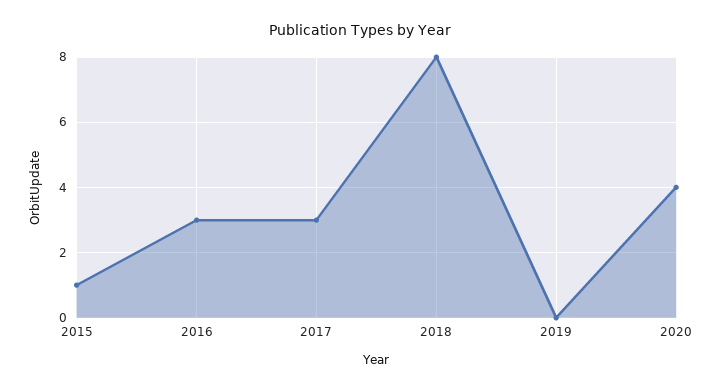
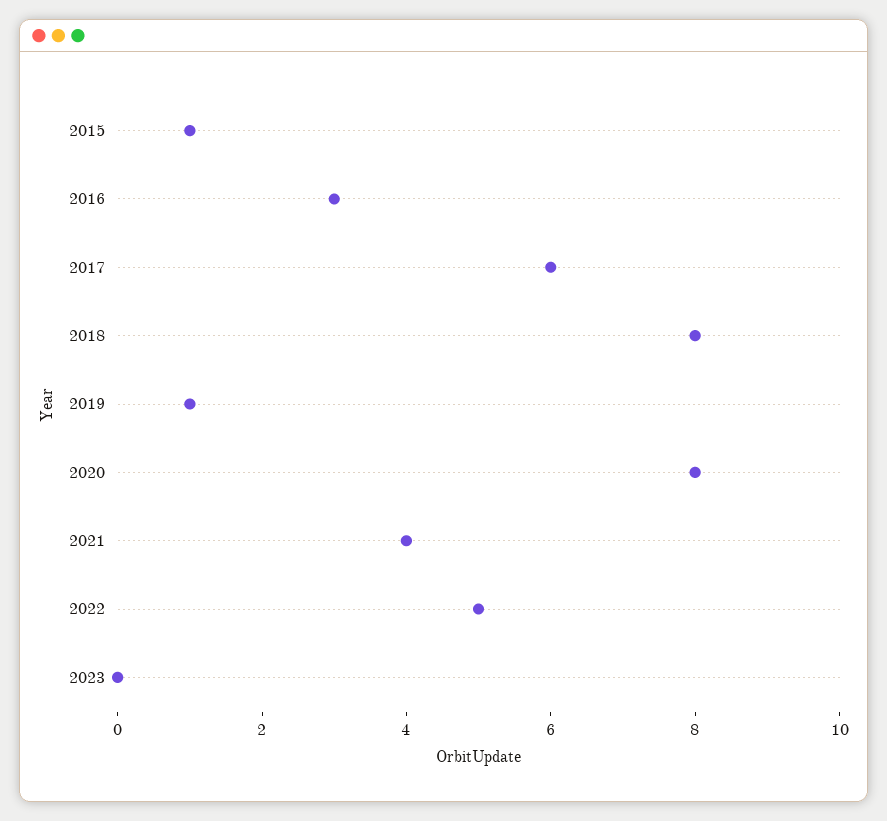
2017: 3 -> 6
2019: 0 -> 1
2020: 4 -> 8
2021: none -> 4
2022: none -> 5
2023: none -> 0

